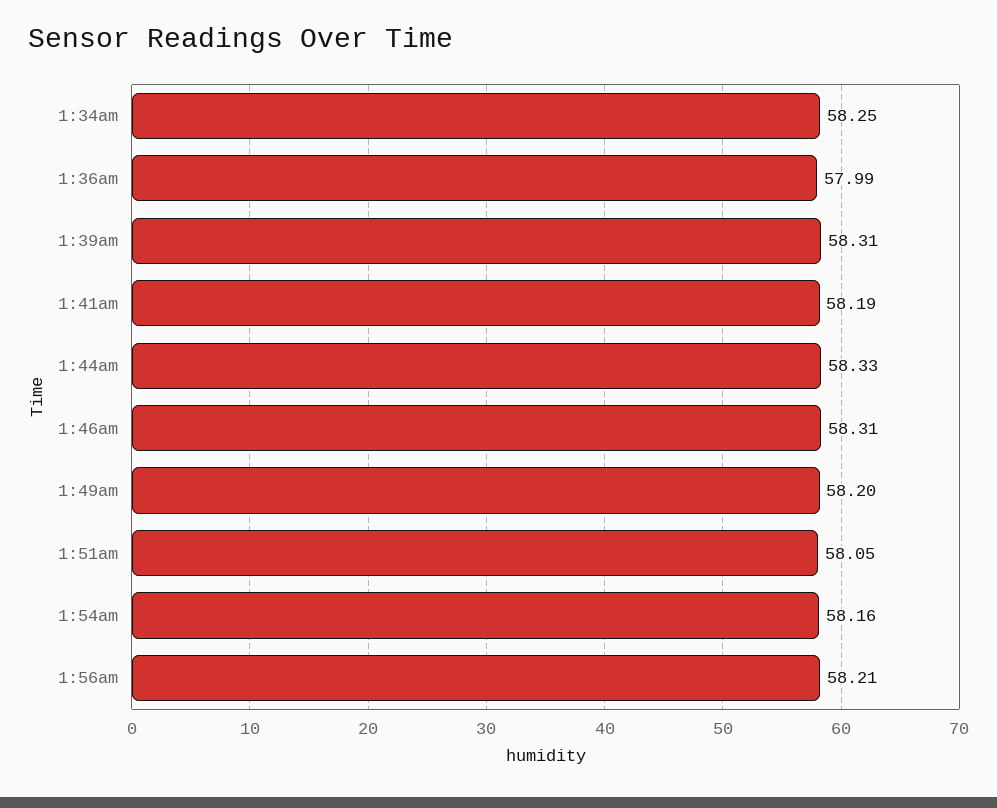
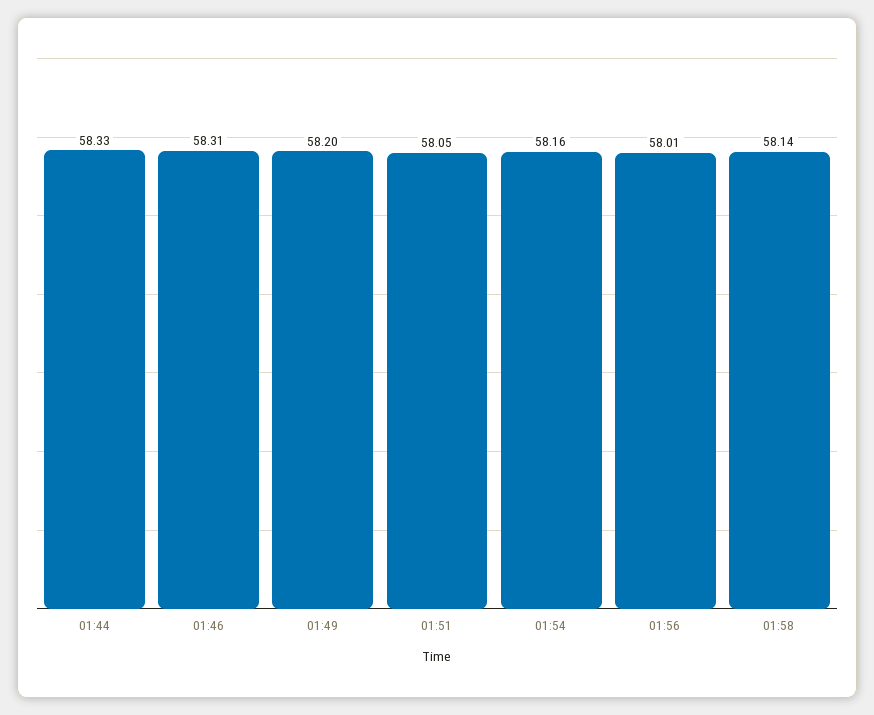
1:34am: 58.25 -> none
1:36am: 57.99 -> none
1:39am: 58.31 -> none
1:41am: 58.19 -> none
1:56am: 58.21 -> 58.01
01:58: none -> 58.14

